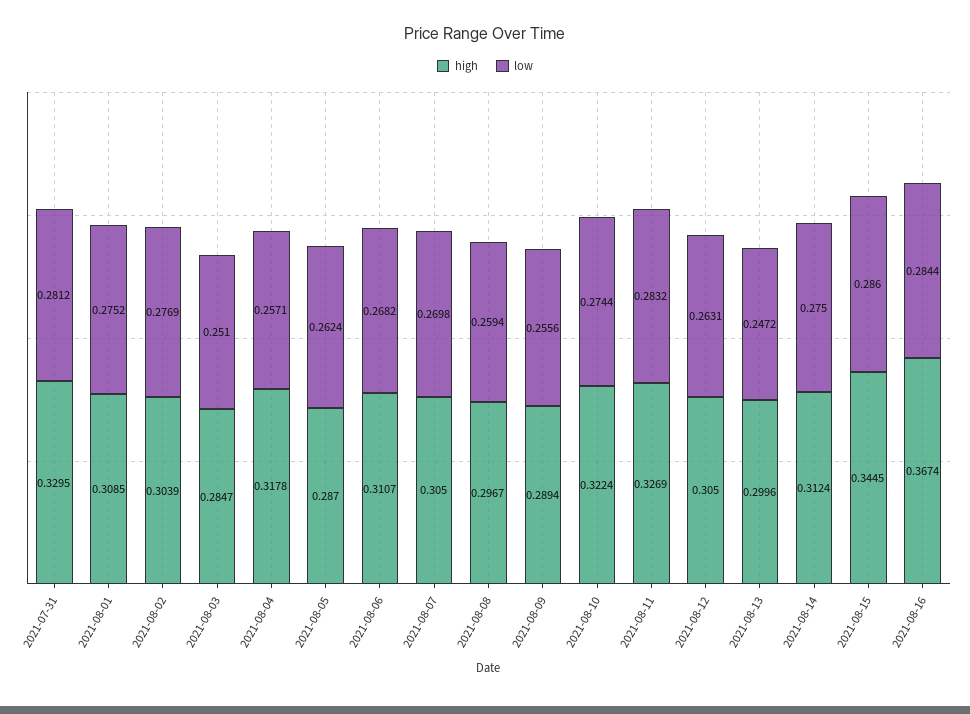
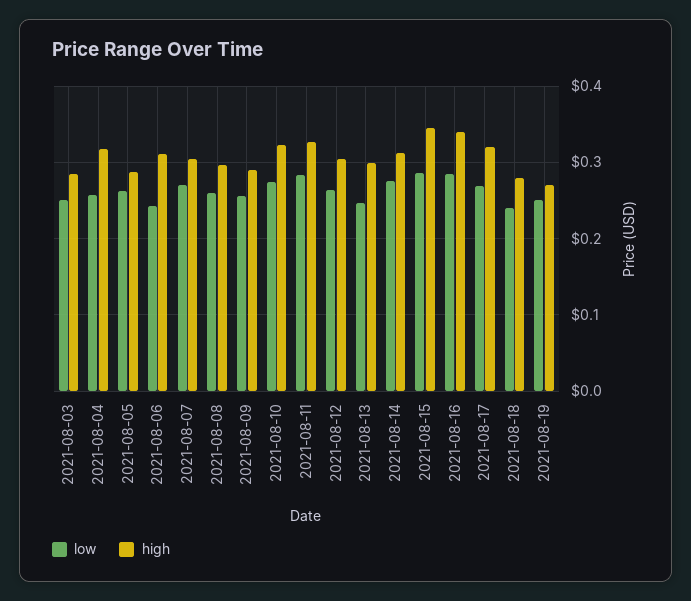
high, 2021-07-31: 0.3295 -> none
low, 2021-07-31: 0.2812 -> none
high, 2021-08-01: 0.3085 -> none
low, 2021-08-01: 0.2752 -> none
high, 2021-08-02: 0.3039 -> none
low, 2021-08-02: 0.2769 -> none
low, 2021-08-06: 0.2682 -> 0.24
high, 2021-08-16: 0.3674 -> 0.34
low, 2021-08-17: none -> 0.27
high, 2021-08-17: none -> 0.32
low, 2021-08-18: none -> 0.24
high, 2021-08-18: none -> 0.28
low, 2021-08-19: none -> 0.25
high, 2021-08-19: none -> 0.27

